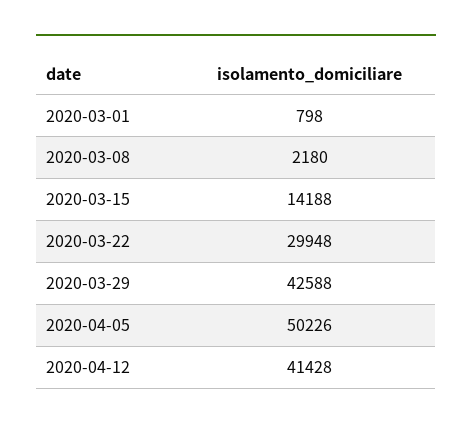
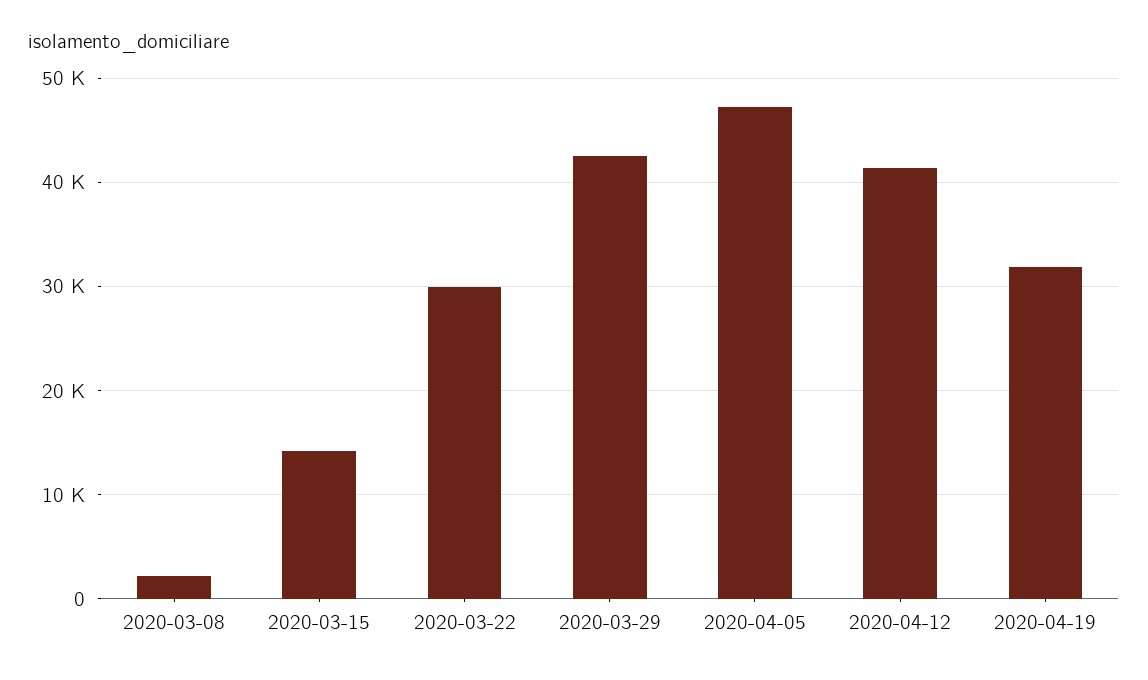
2020-03-01: 798 -> none
2020-04-05: 50226 -> 47000
2020-04-19: none -> 32000

